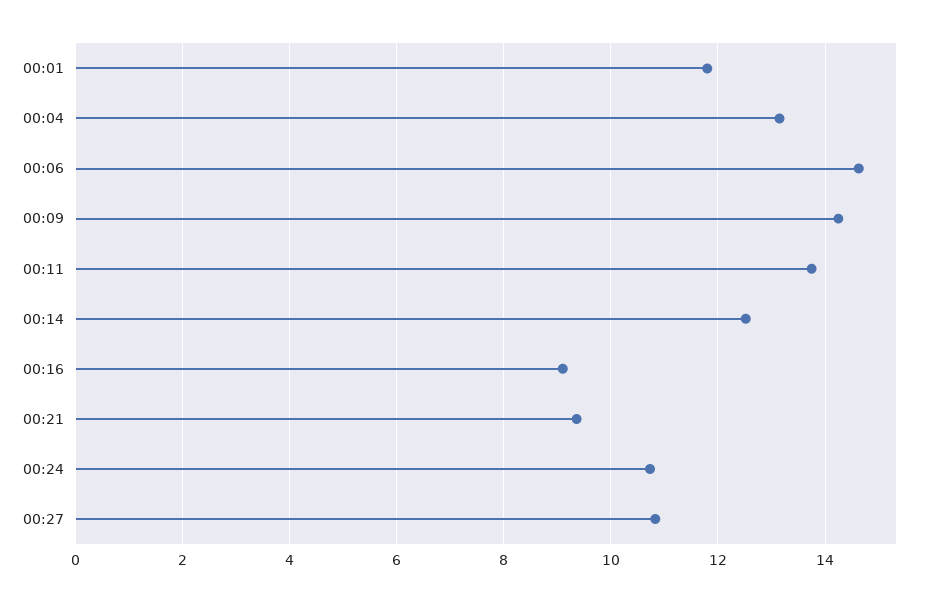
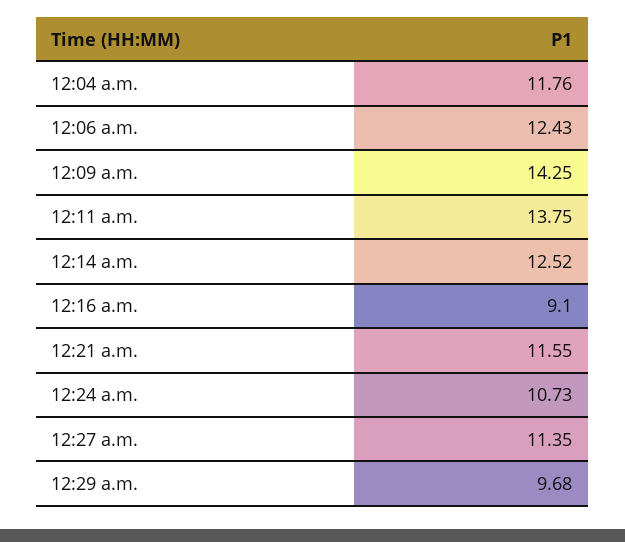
00:01: 11.8 -> none
00:04: 13.2 -> 11.76
00:06: 14.6 -> 12.43
00:21: 9.4 -> 11.55
00:27: 10.8 -> 11.35
12:29 a.m.: none -> 9.68

